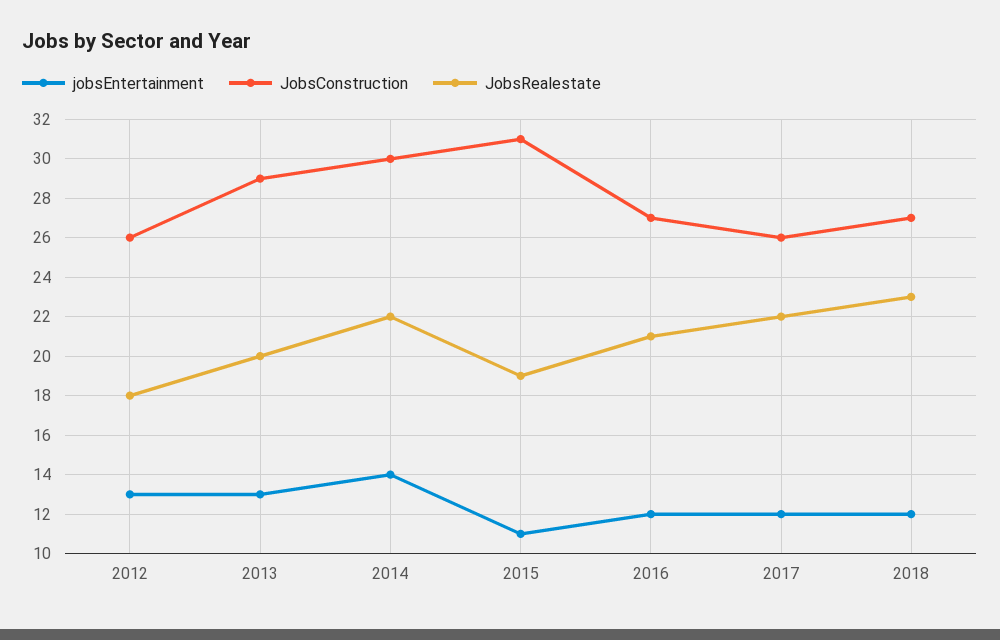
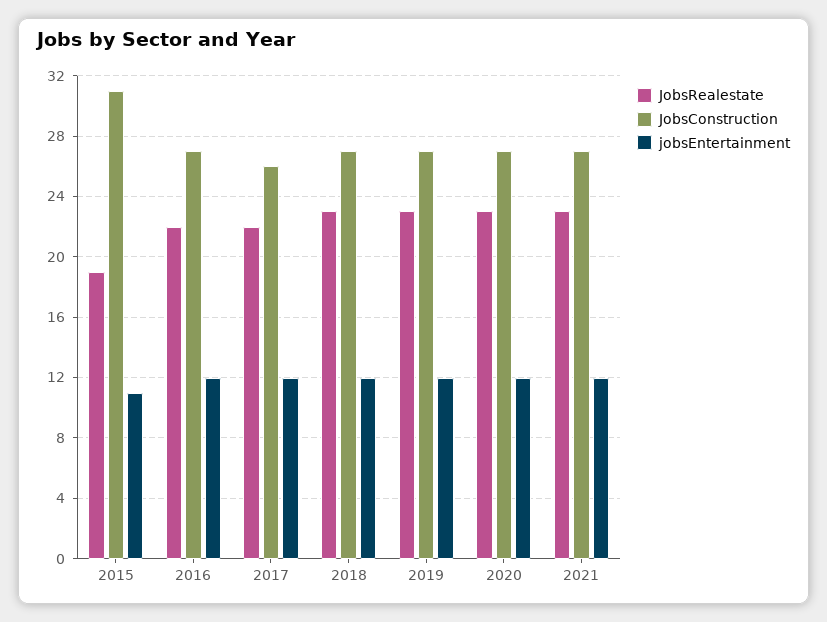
jobsEntertainment, 2012: 13 -> none
JobsConstruction, 2012: 26 -> none
JobsRealestate, 2012: 18 -> none
jobsEntertainment, 2013: 13 -> none
JobsConstruction, 2013: 29 -> none
JobsRealestate, 2013: 20 -> none
jobsEntertainment, 2014: 14 -> none
JobsConstruction, 2014: 30 -> none
JobsRealestate, 2014: 22 -> none
JobsRealestate, 2016: 21 -> 22
JobsRealestate, 2019: none -> 23
JobsConstruction, 2019: none -> 27
jobsEntertainment, 2019: none -> 12
JobsRealestate, 2020: none -> 23
JobsConstruction, 2020: none -> 27
jobsEntertainment, 2020: none -> 12
JobsRealestate, 2021: none -> 23
JobsConstruction, 2021: none -> 27
jobsEntertainment, 2021: none -> 12

